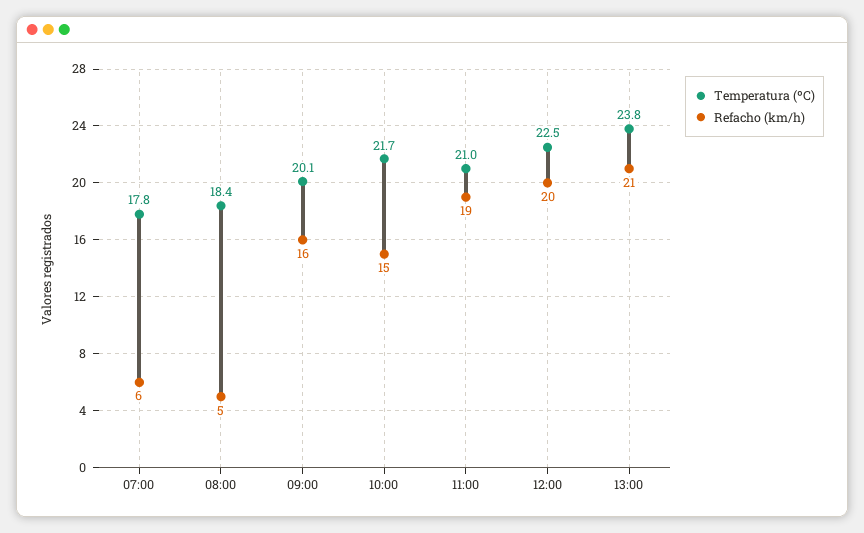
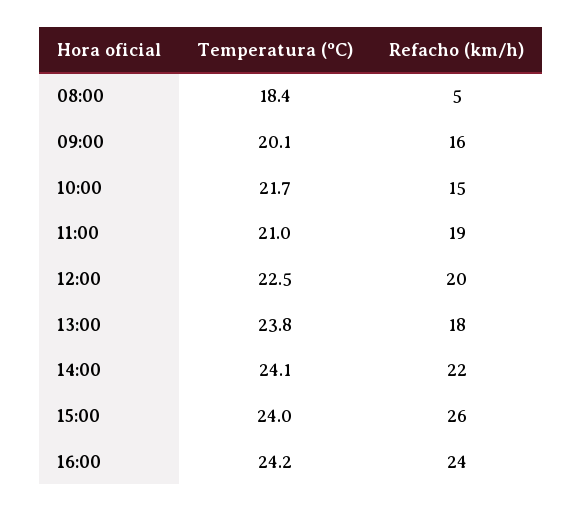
Temperatura (ºC), 07:00: 17.8 -> none
Refacho (km/h), 07:00: 6 -> none
Refacho (km/h), 13:00: 21 -> 18
Temperatura (ºC), 14:00: none -> 24.1
Refacho (km/h), 14:00: none -> 22
Temperatura (ºC), 15:00: none -> 24
Refacho (km/h), 15:00: none -> 26
Temperatura (ºC), 16:00: none -> 24.2
Refacho (km/h), 16:00: none -> 24

